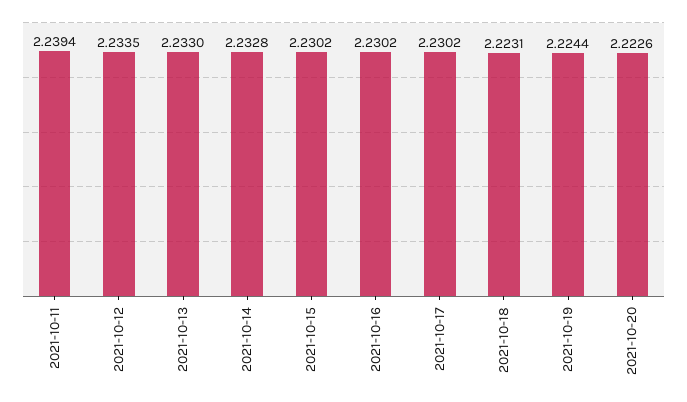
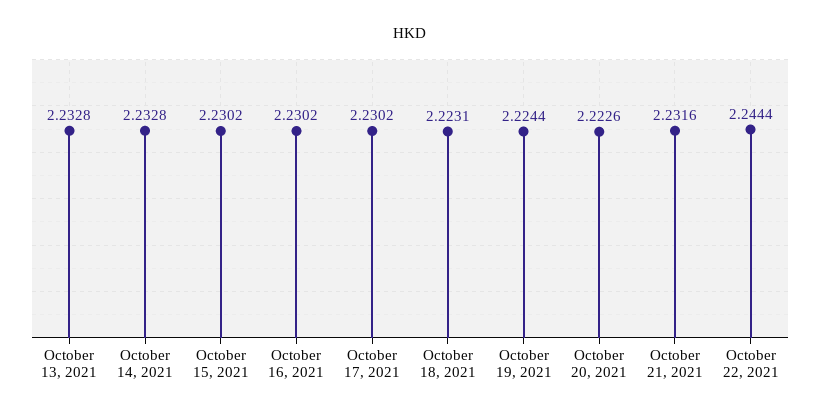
2021-10-11: 2.2394 -> none
2021-10-12: 2.2335 -> none
2021-10-13: 2.233 -> 2.2328
October 21, 2021: none -> 2.2316
October 22, 2021: none -> 2.2444

